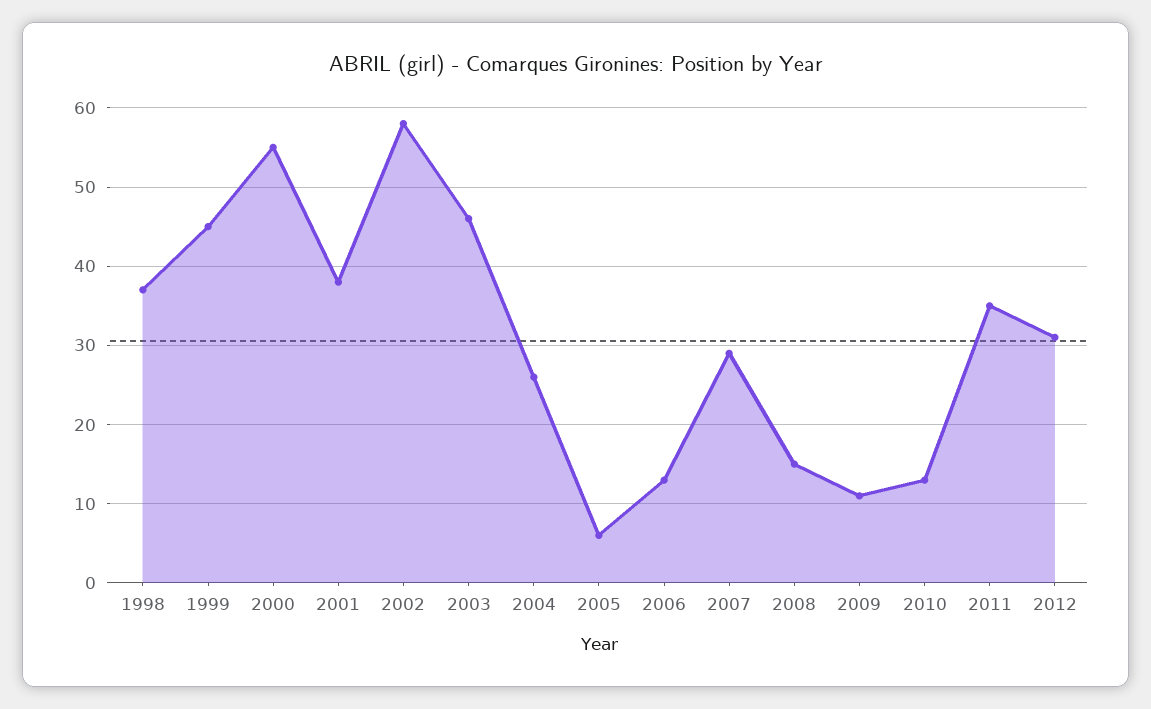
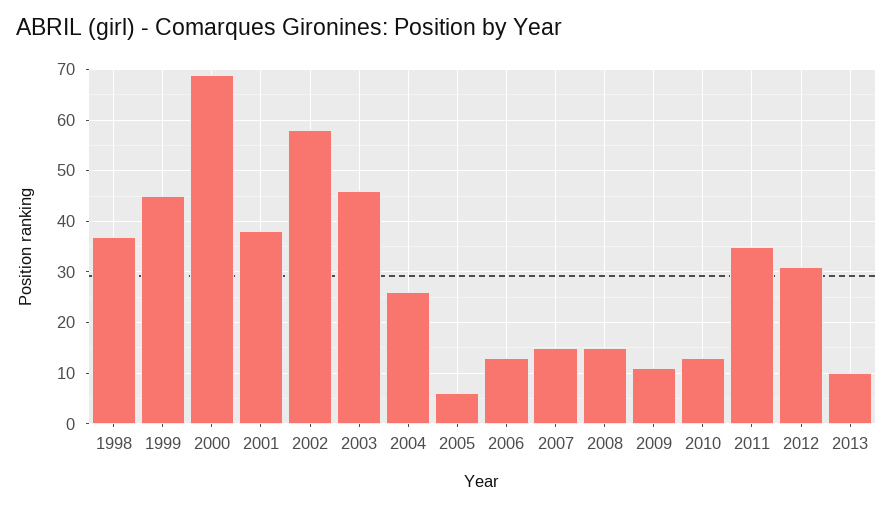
2000: 55 -> 70
2007: 29 -> 15
2013: none -> 10

